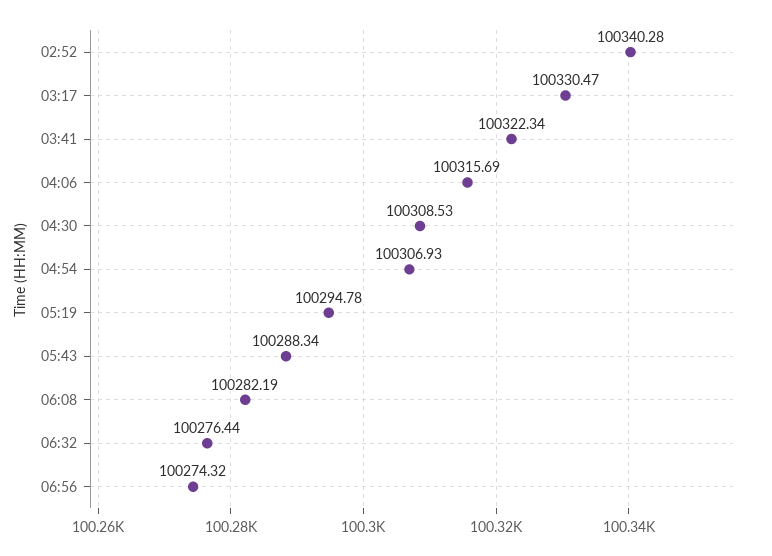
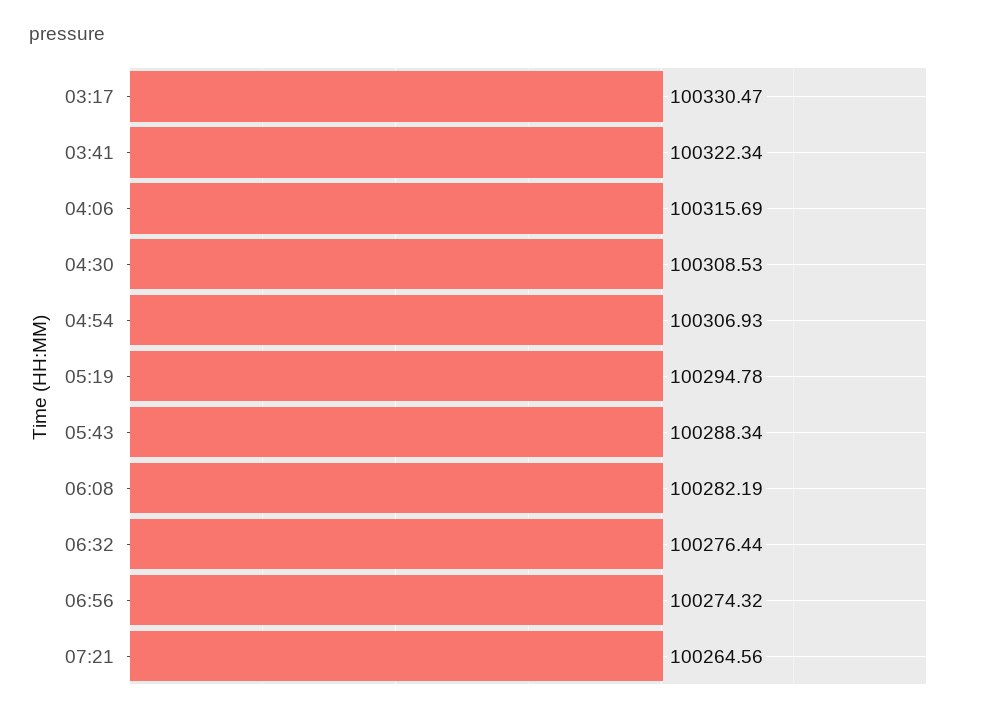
02:52: 100340.28 -> none
07:21: none -> 100264.56

